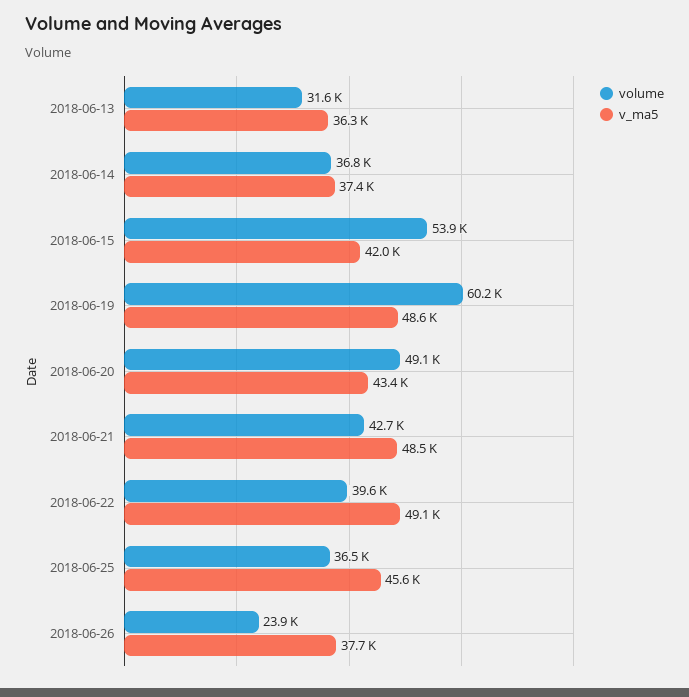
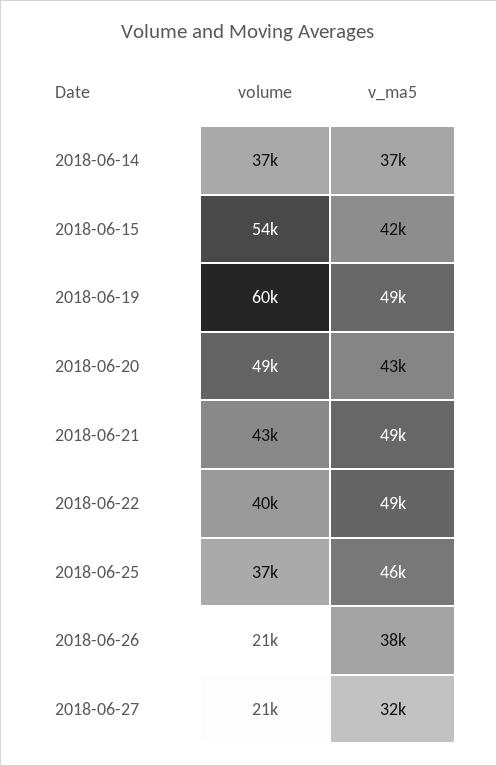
volume, 2018-06-13: 31600 -> none
v_ma5, 2018-06-13: 36300 -> none
volume, 2018-06-26: 23900 -> 21000
volume, 2018-06-27: none -> 21000
v_ma5, 2018-06-27: none -> 32000

